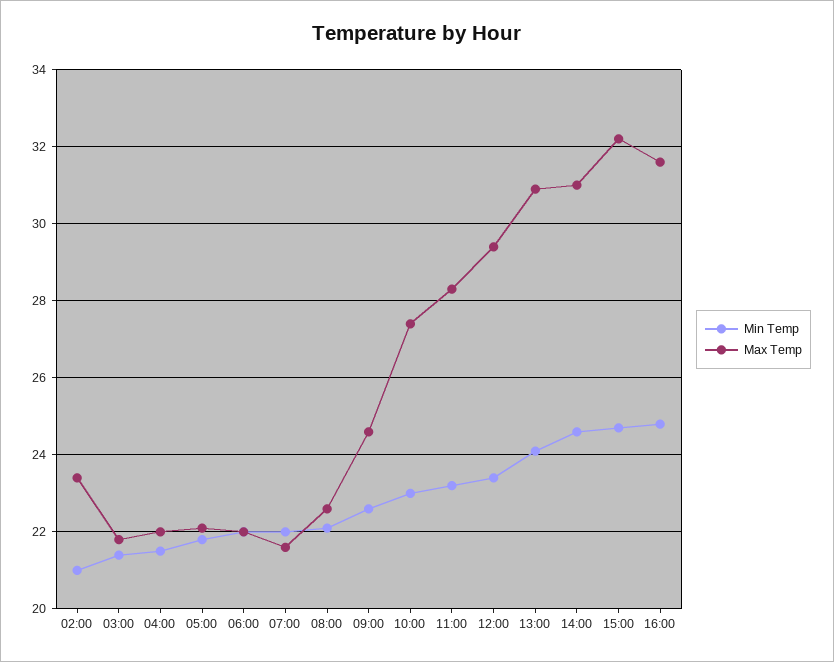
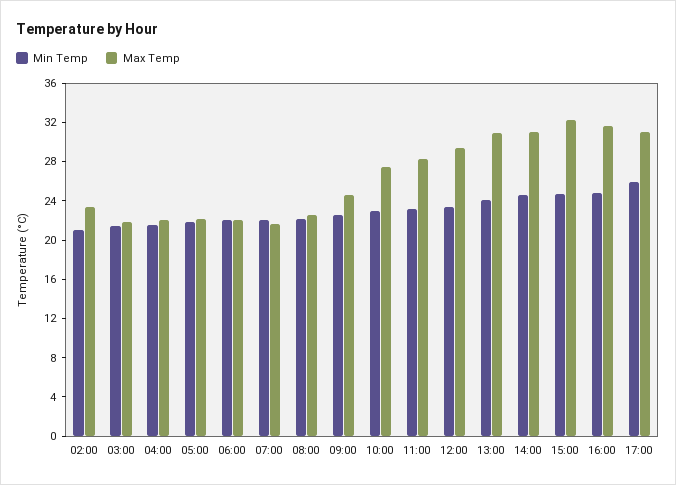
Min Temp, 17:00: none -> 26
Max Temp, 17:00: none -> 31

